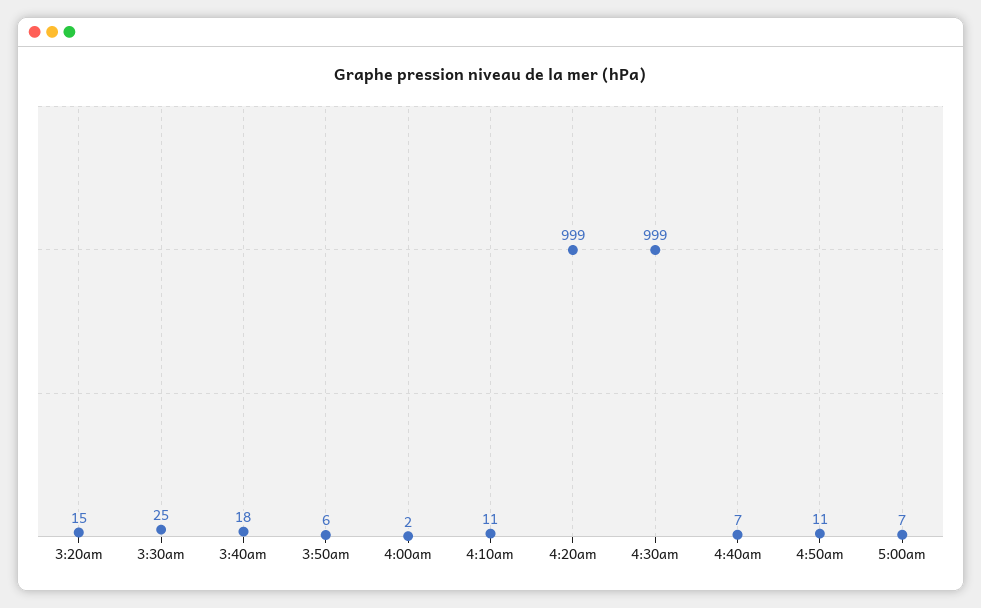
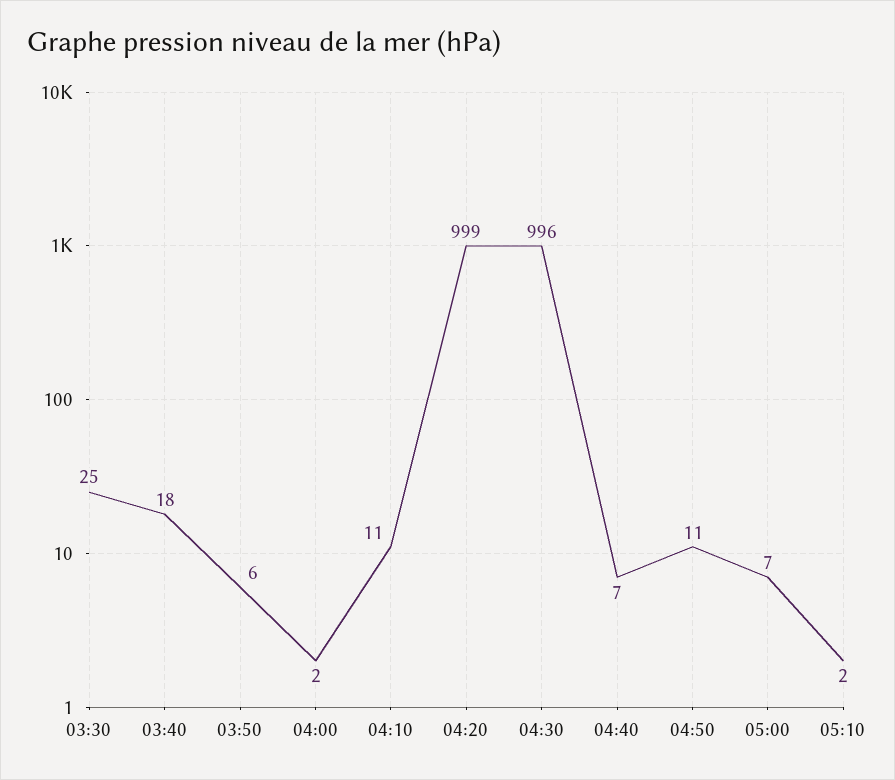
3:20am: 15 -> none
4:30am: 999 -> 996
05:10: none -> 2

